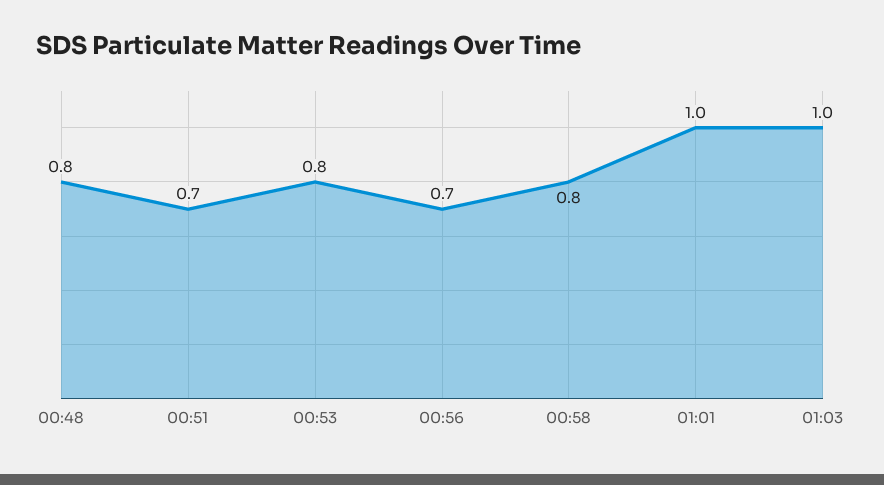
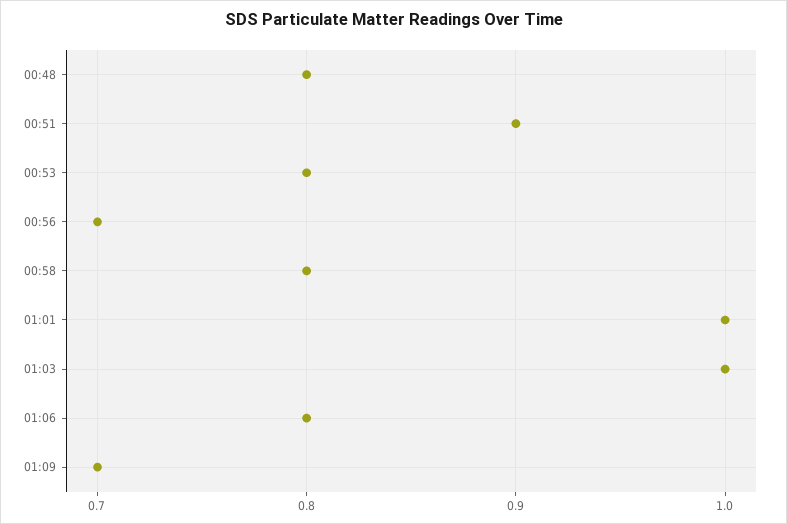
00:51: 0.7 -> 0.9
01:06: none -> 0.8
01:09: none -> 0.7

